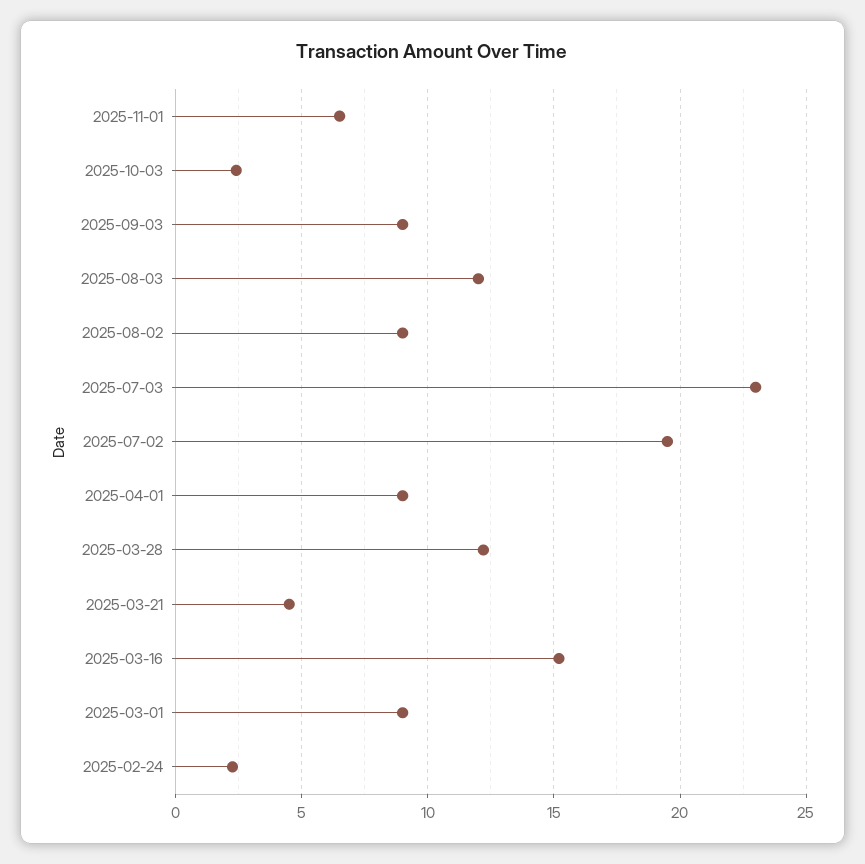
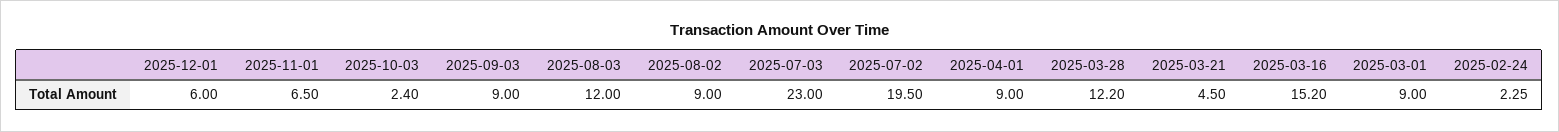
2025-12-01: none -> 6

